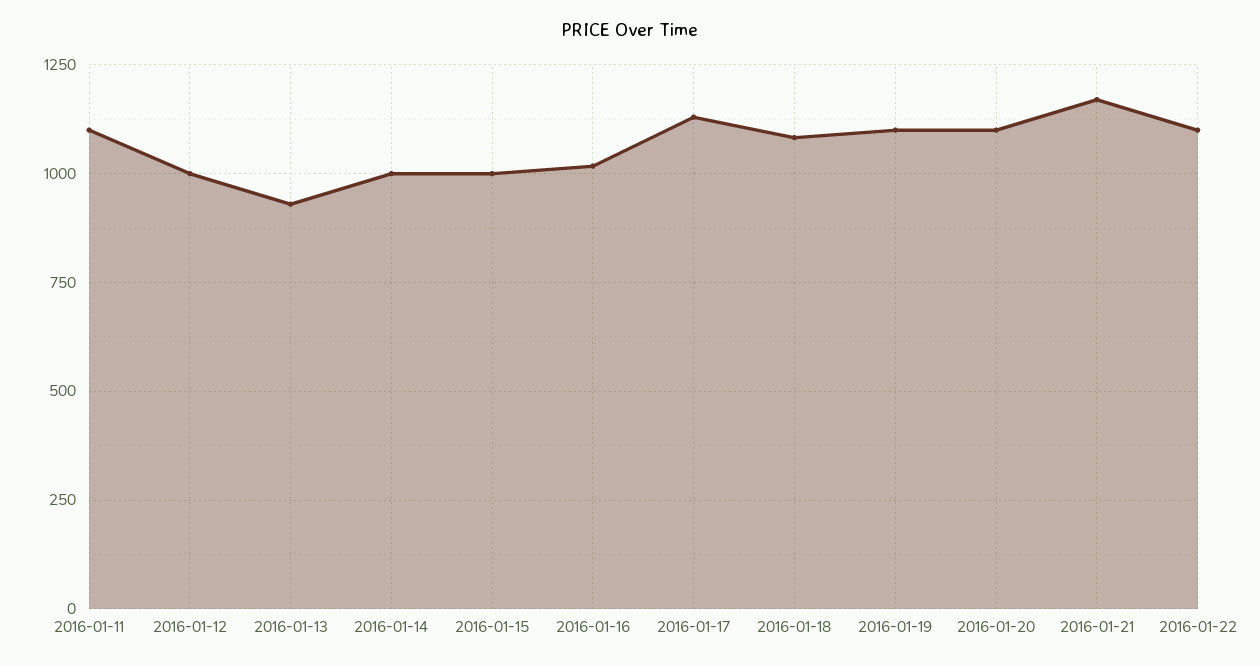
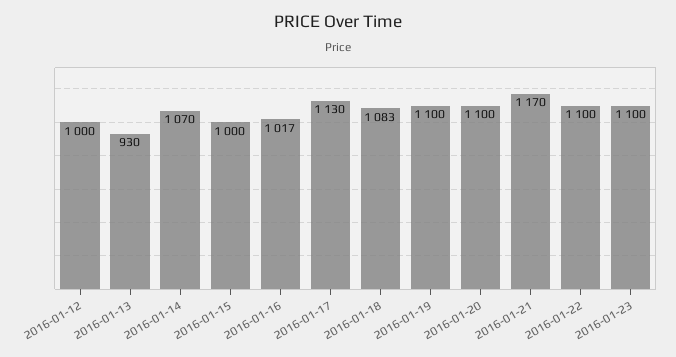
2016-01-11: 1100 -> none
2016-01-14: 1000 -> 1070
2016-01-23: none -> 1100

